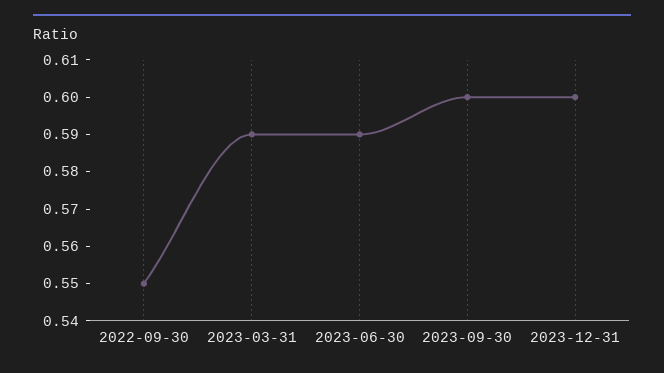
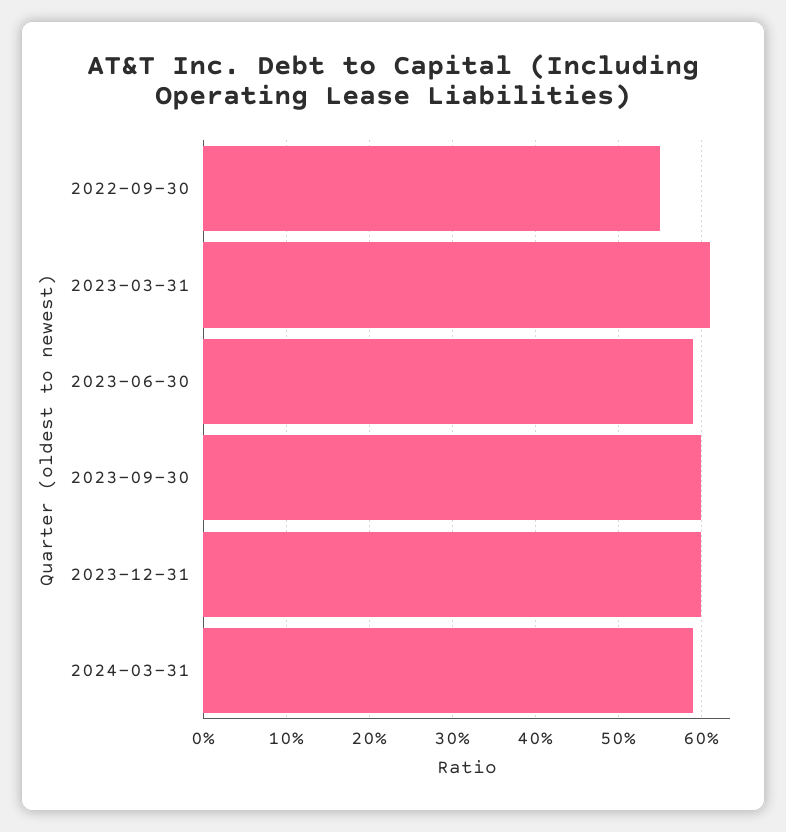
2023-03-31: 0.59 -> 0.61
2024-03-31: none -> 0.59

